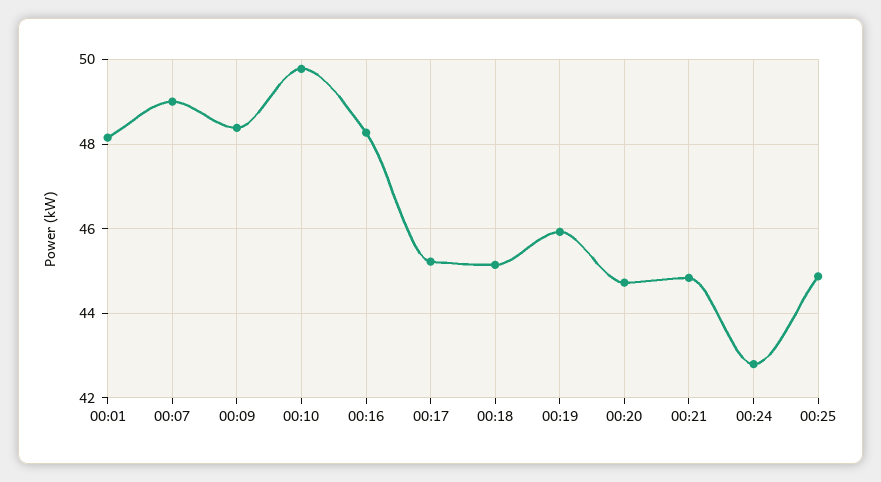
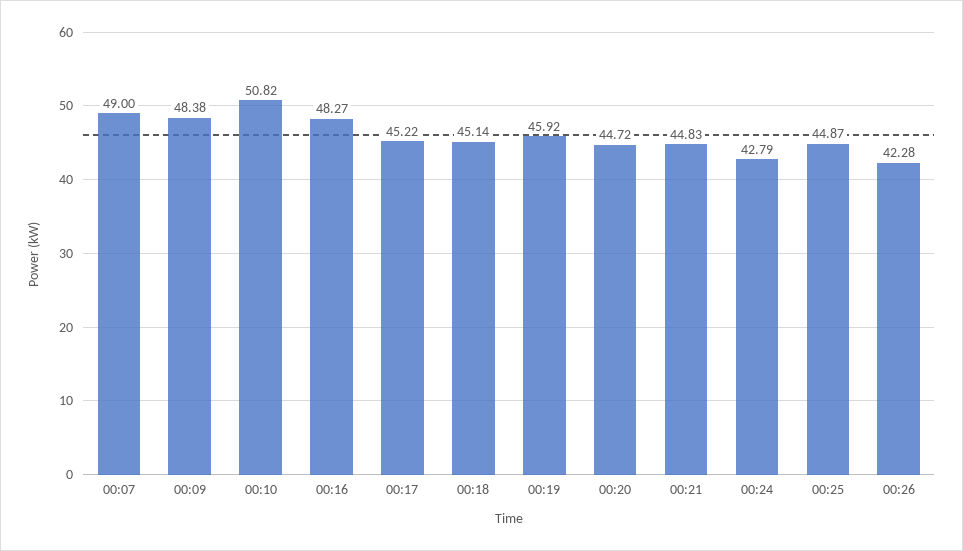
00:01: 48.2 -> none
00:10: 49.8 -> 50.82
00:26: none -> 42.28

